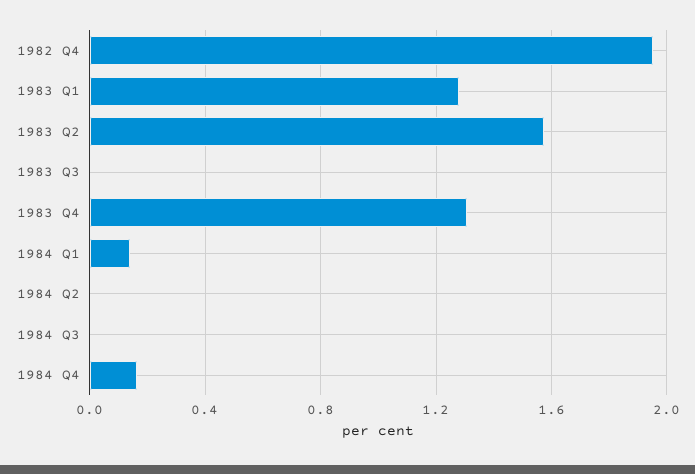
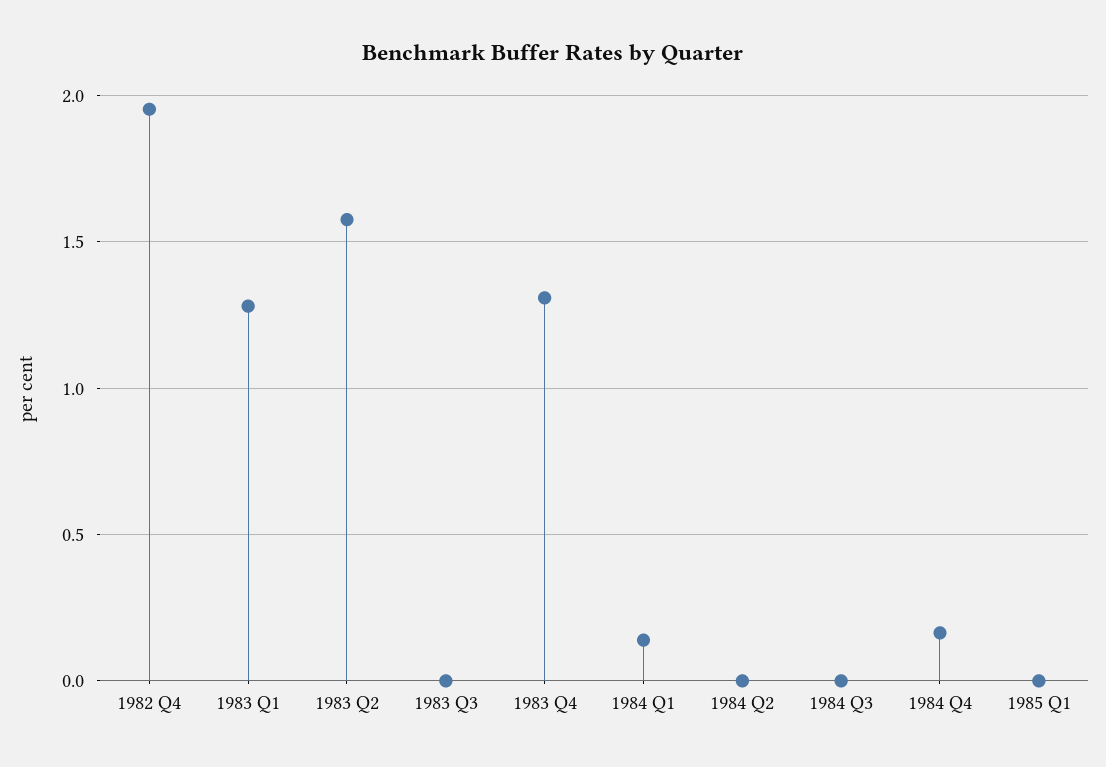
1985 Q1: none -> 0

